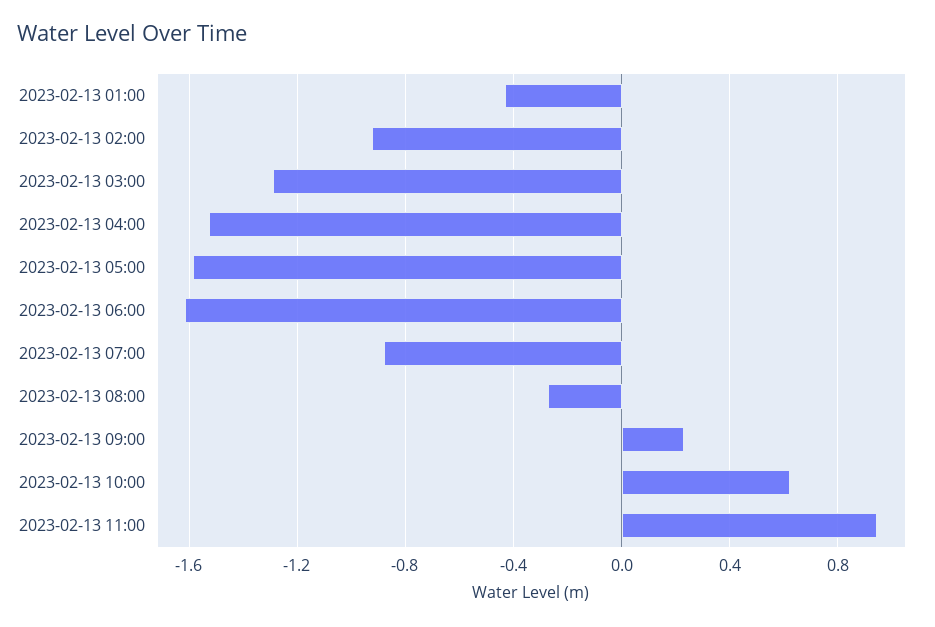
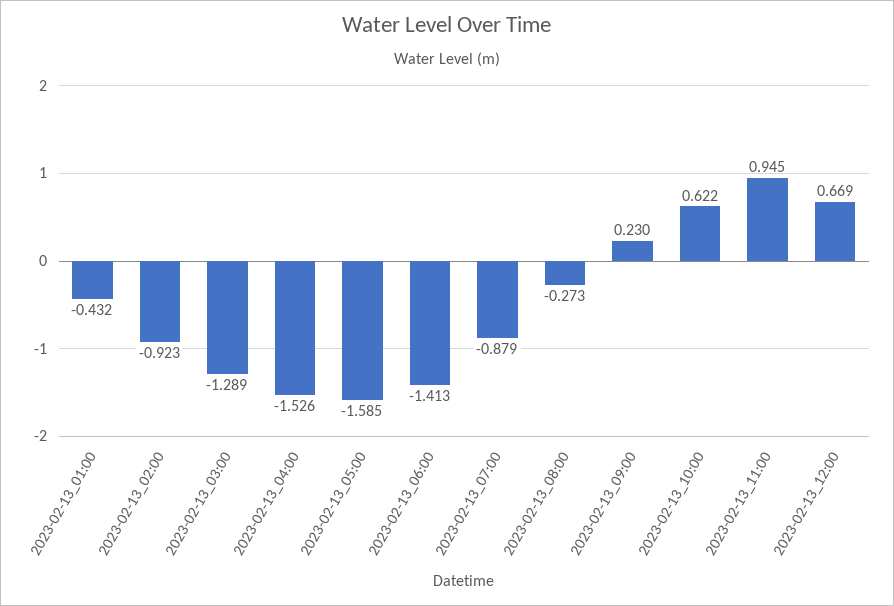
2023-02-13 06:00: -1.6 -> -1.413
2023-02-13_12:00: none -> 0.669

